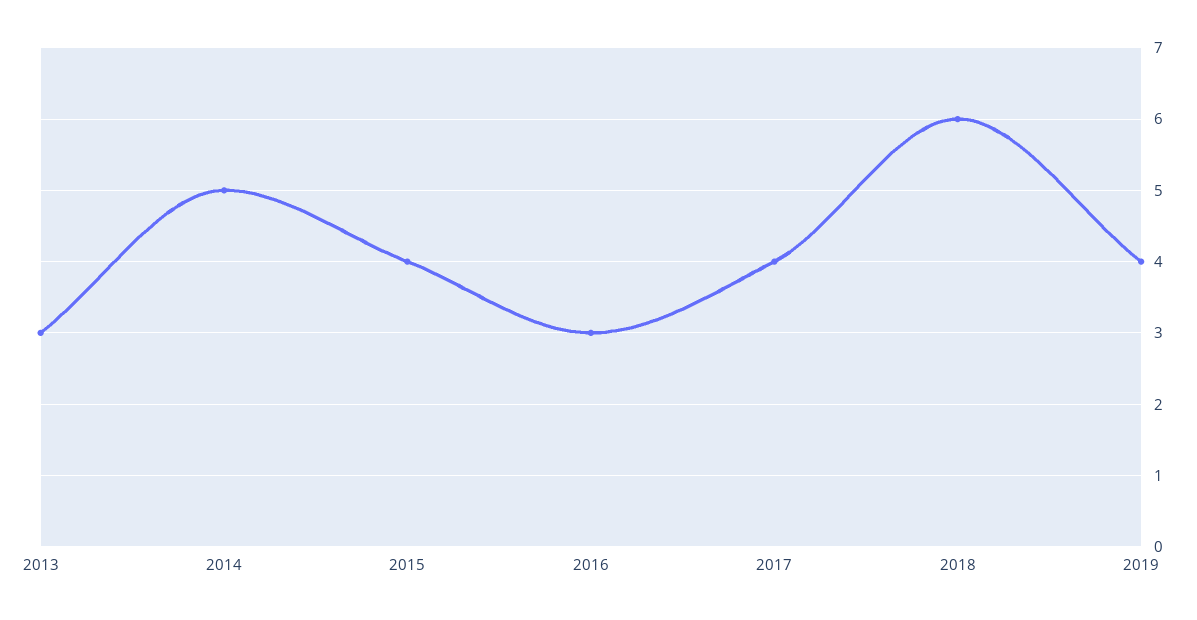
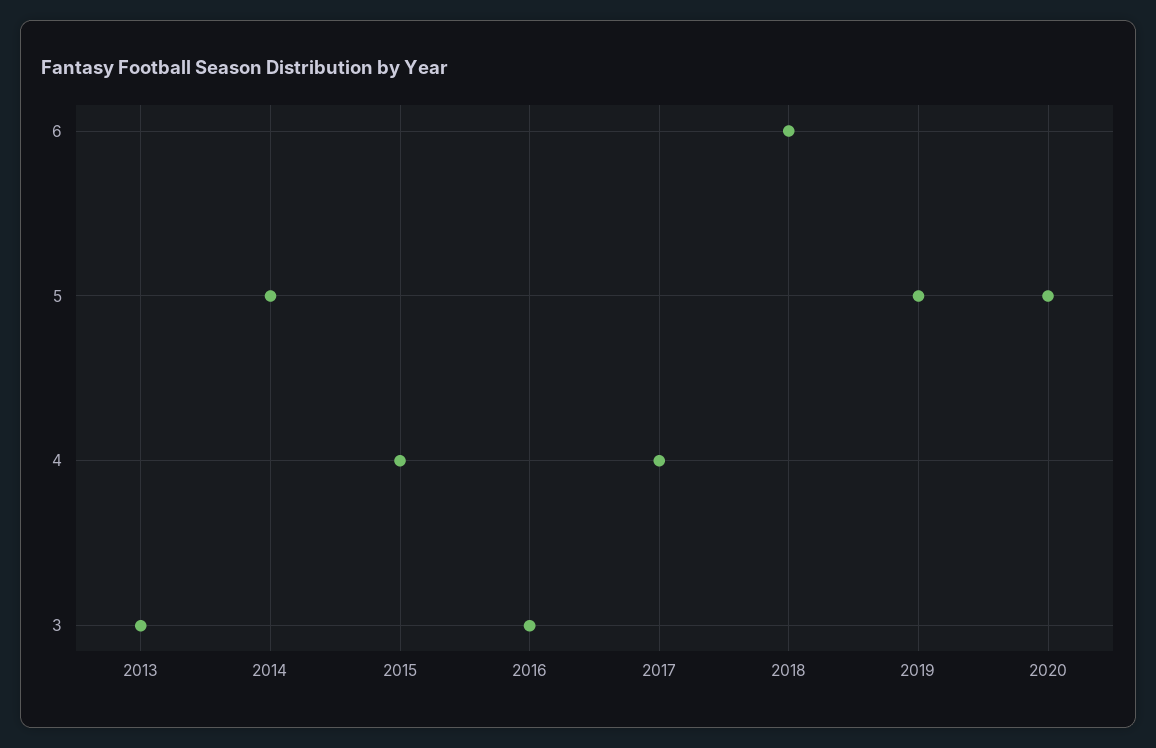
2019: 4 -> 5
2020: none -> 5

